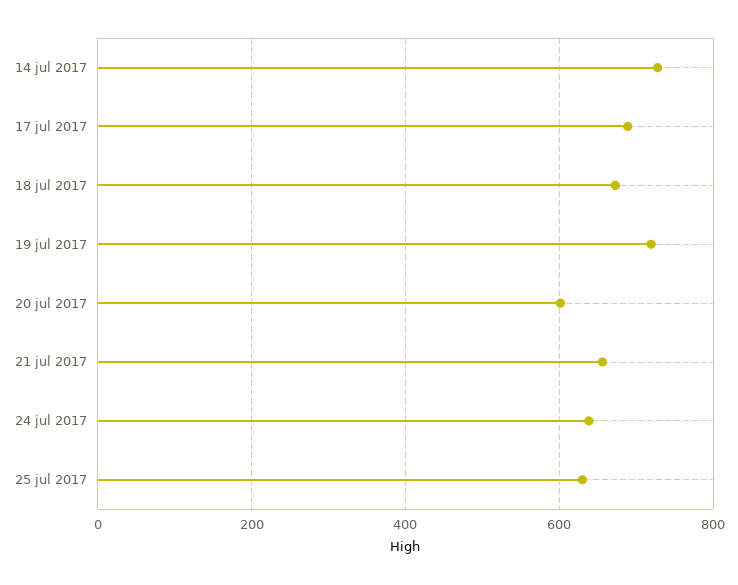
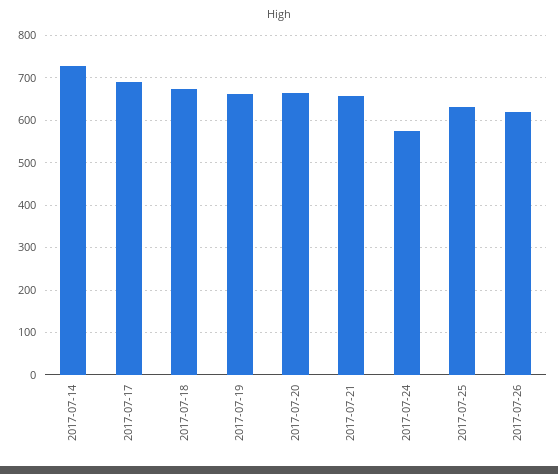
19 jul 2017: 720 -> 660
20 jul 2017: 600 -> 660
24 jul 2017: 640 -> 580
2017-07-26: none -> 620

